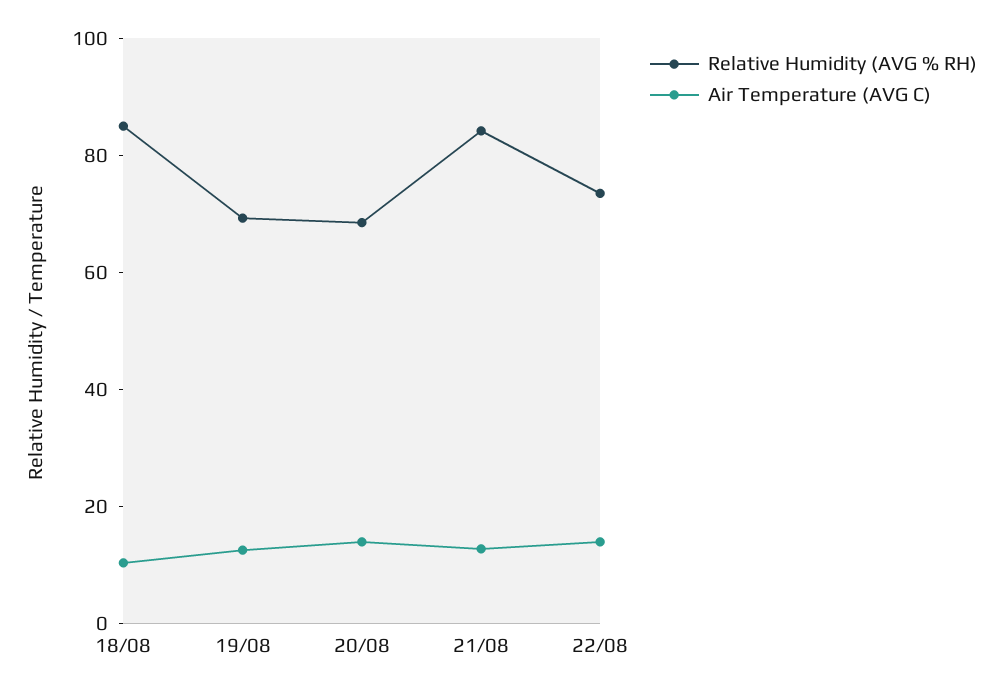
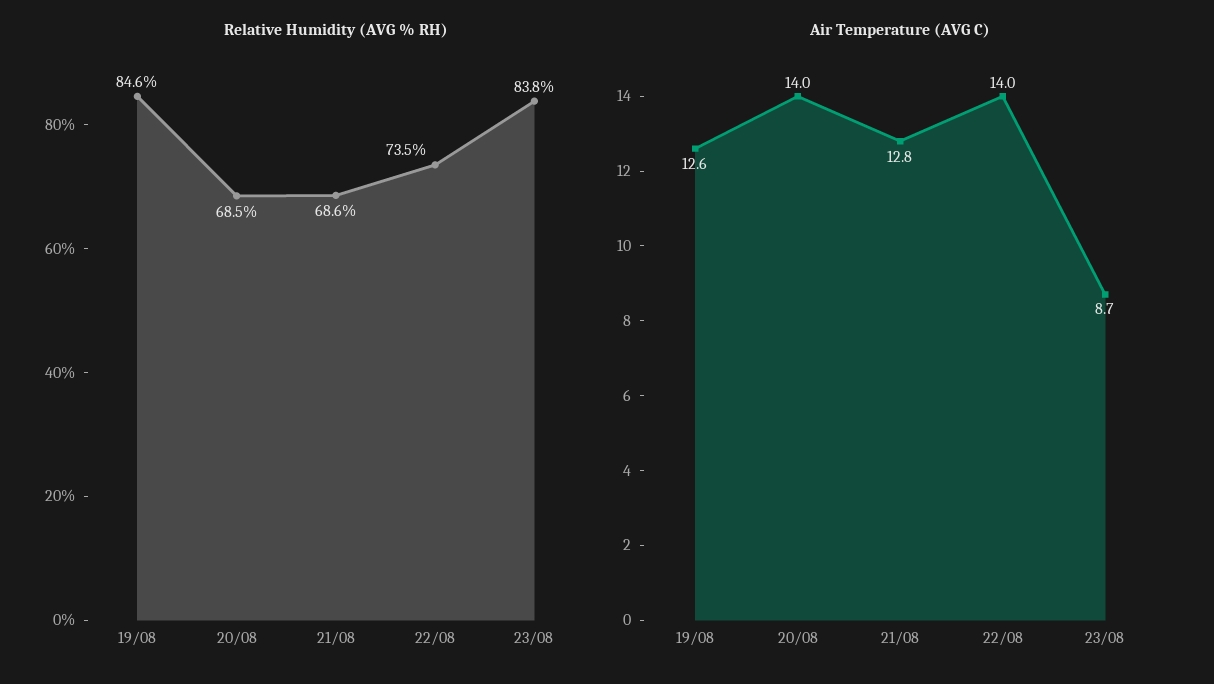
Relative Humidity (AVG % RH), 18/08: 85 -> none
Air Temperature (AVG C), 18/08: 10 -> none
Relative Humidity (AVG % RH), 19/08: 70 -> 84.6
Relative Humidity (AVG % RH), 21/08: 85 -> 68.6
Relative Humidity (AVG % RH), 23/08: none -> 83.8
Air Temperature (AVG C), 23/08: none -> 8.7

